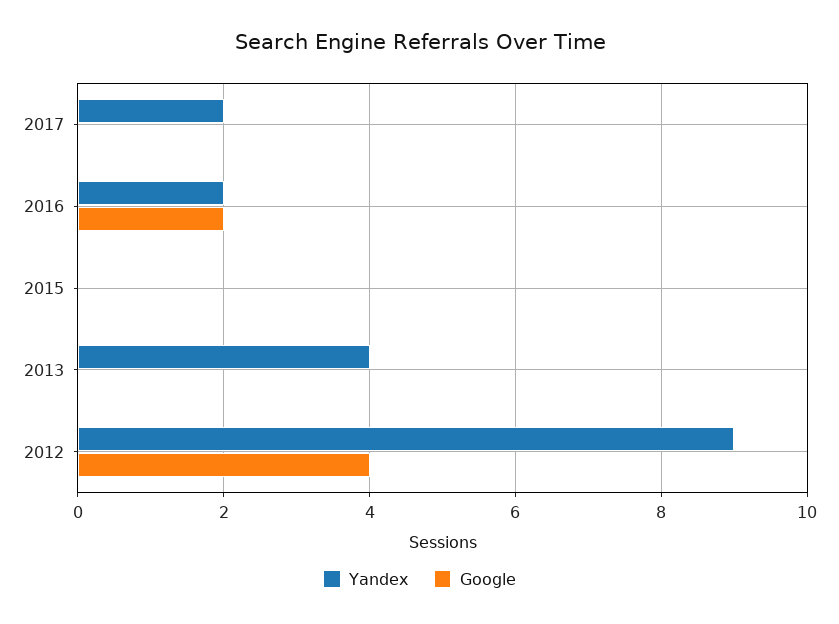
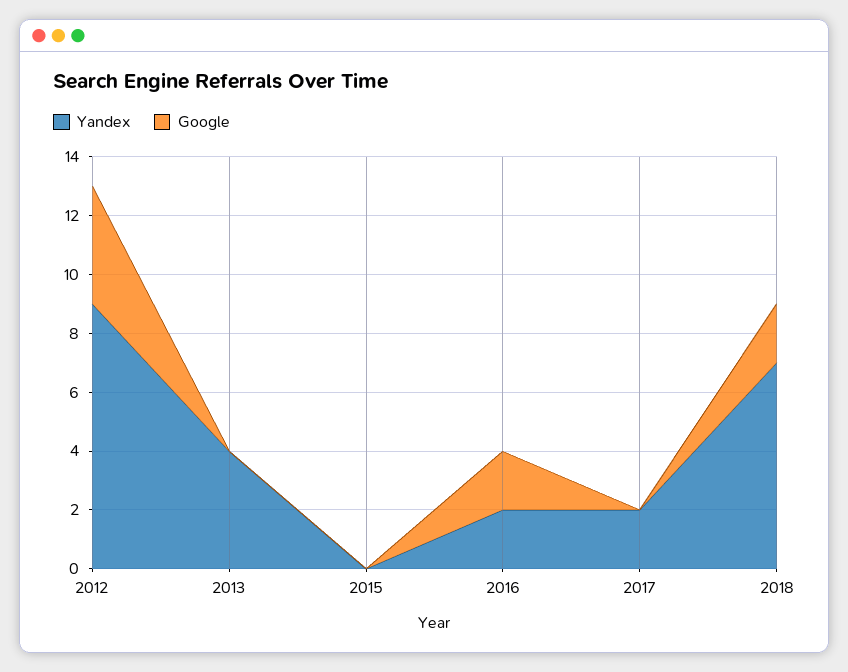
Yandex, 2018: none -> 7
Google, 2018: none -> 2

